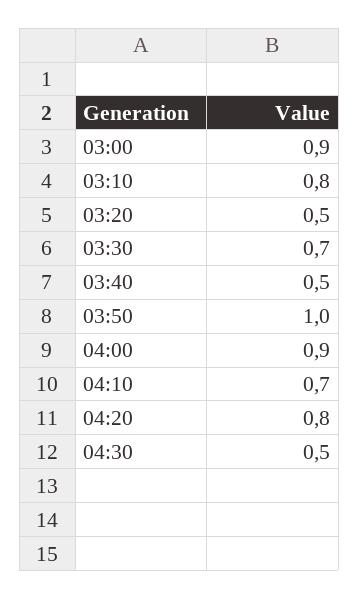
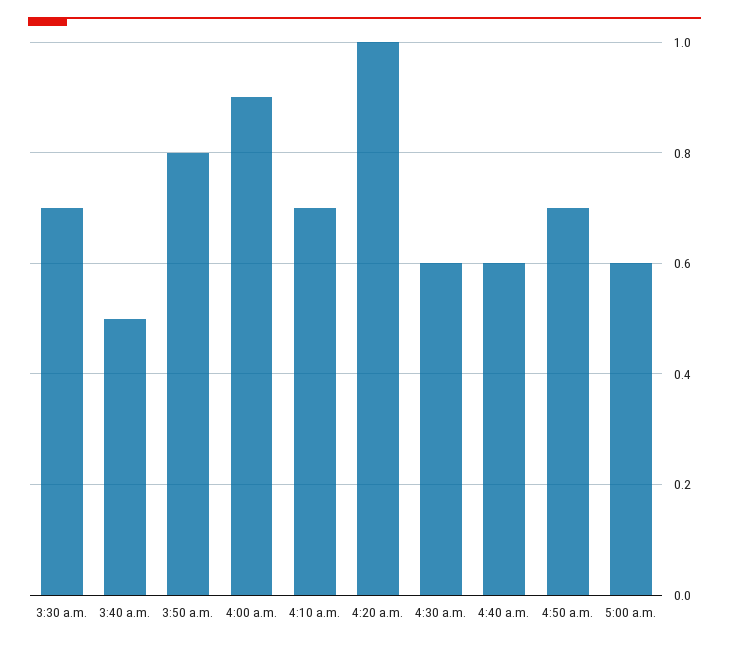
03:00: 0.9 -> none
03:10: 0.8 -> none
03:20: 0.5 -> none
03:50: 1 -> 0.8
04:20: 0.8 -> 1
04:30: 0.5 -> 0.6
4:40 a.m.: none -> 0.6
4:50 a.m.: none -> 0.7
5:00 a.m.: none -> 0.6

